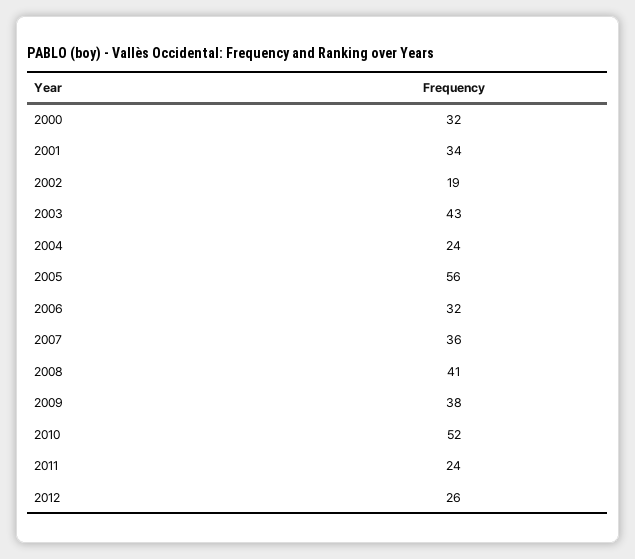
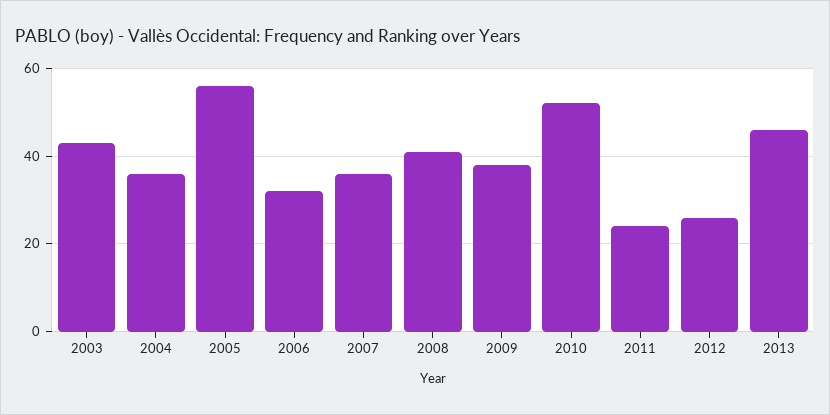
2000: 32 -> none
2001: 34 -> none
2002: 19 -> none
2004: 24 -> 35
2013: none -> 45

